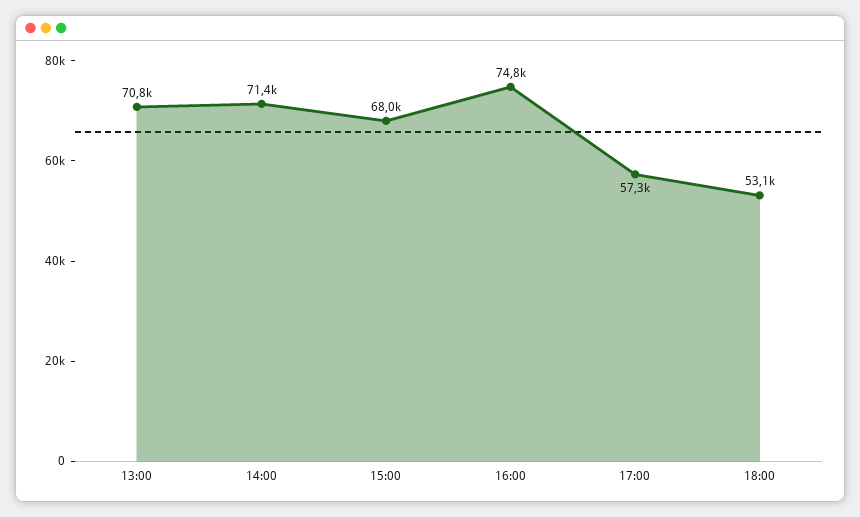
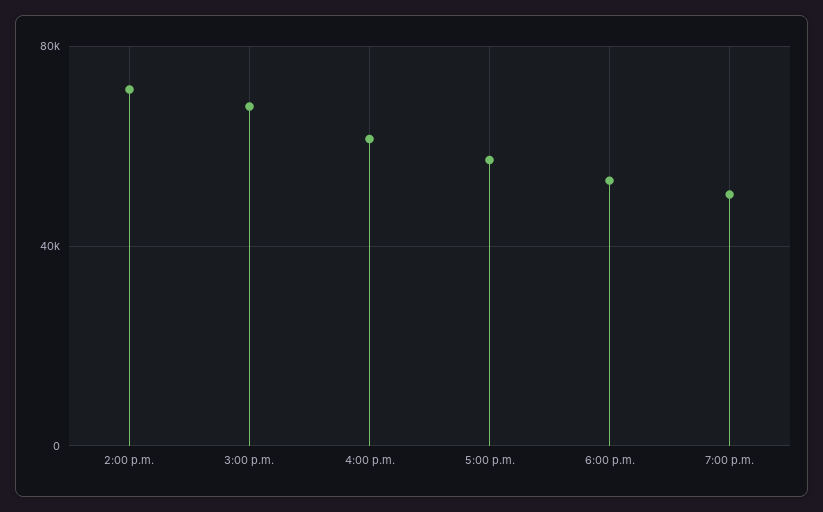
13:00: 70800 -> none
16:00: 74800 -> 60000
7:00 p.m.: none -> 50000

